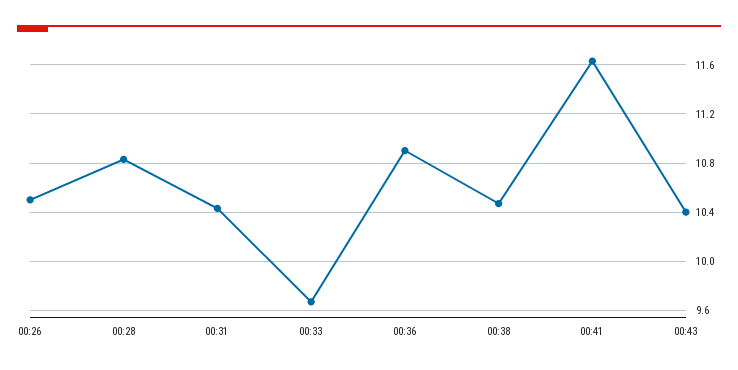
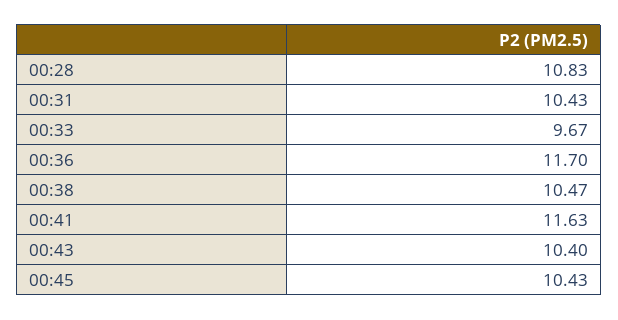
00:26: 10.5 -> none
00:36: 10.9 -> 11.7
00:45: none -> 10.43

